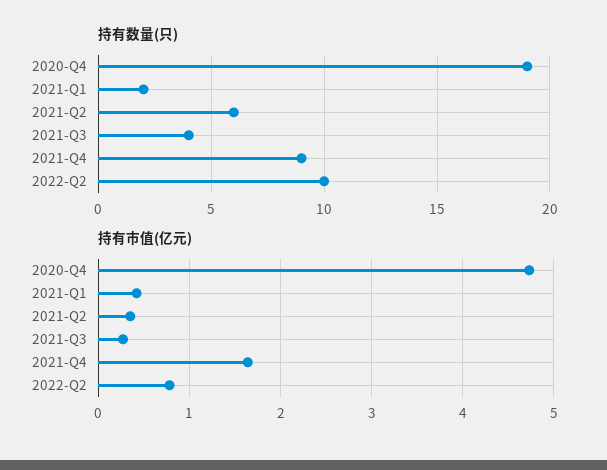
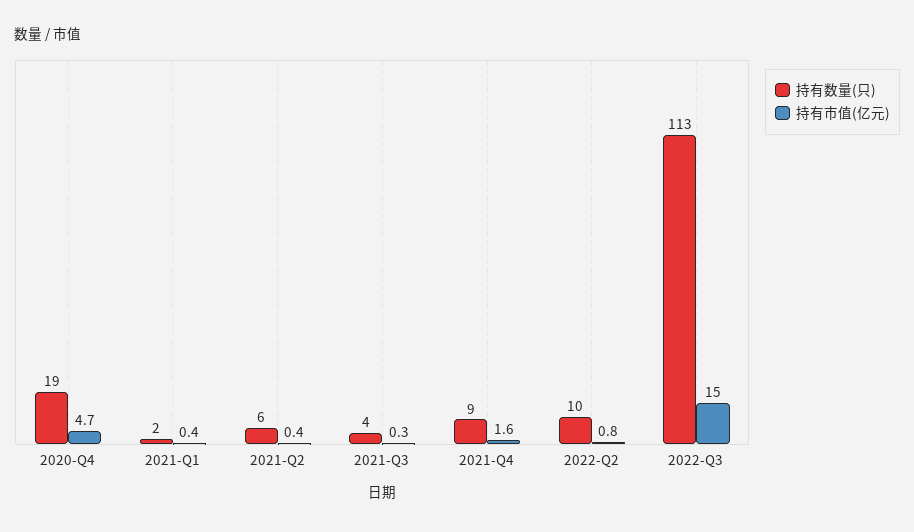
持有数量(只), 2022-Q3: none -> 113
持有市值(亿元), 2022-Q3: none -> 15

